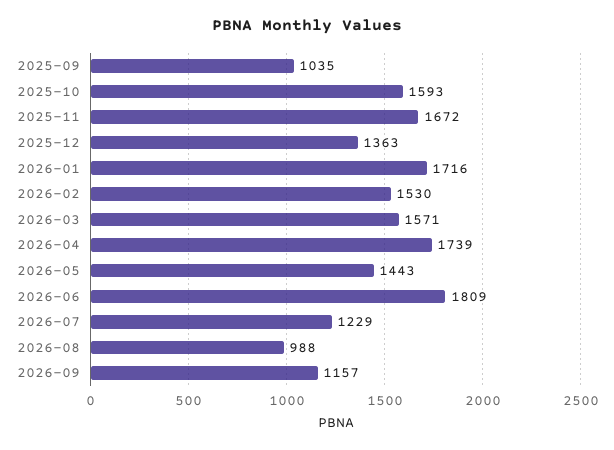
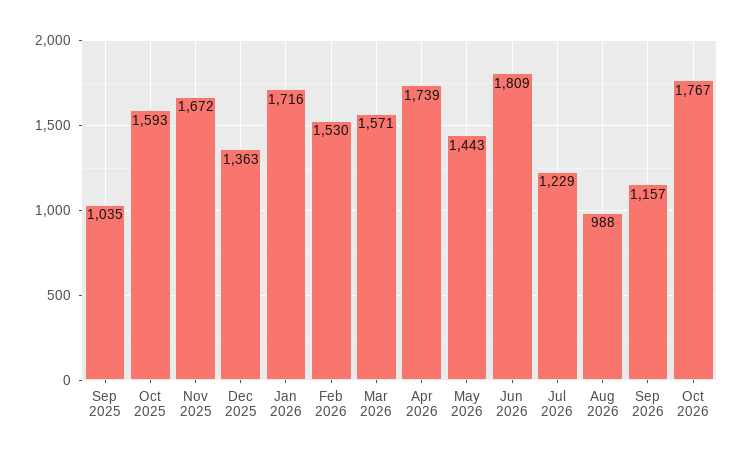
Oct 2026: none -> 1767

